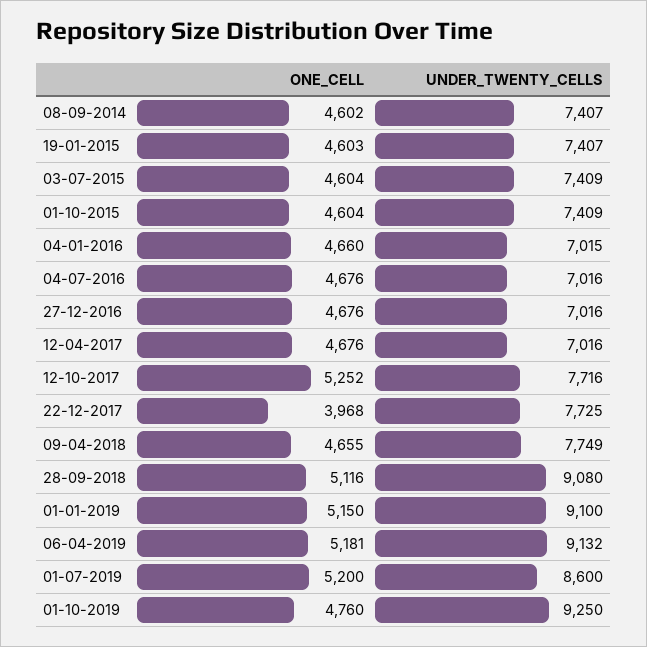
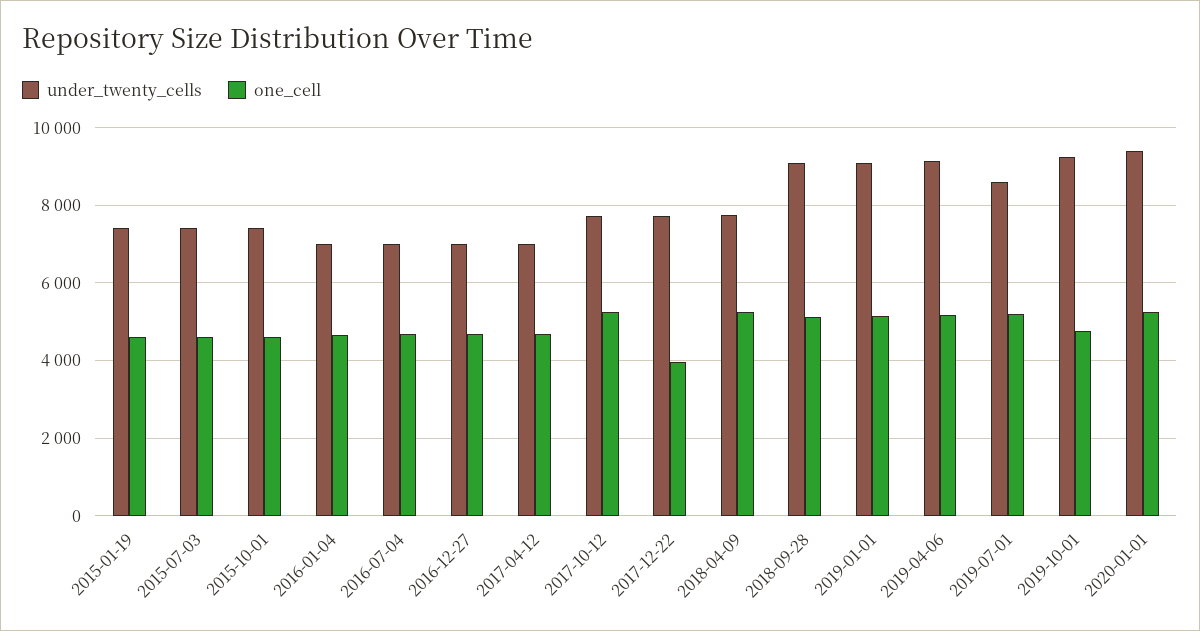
ONE_CELL, 08-09-2014: 4602 -> none
UNDER_TWENTY_CELLS, 08-09-2014: 7407 -> none
ONE_CELL, 09-04-2018: 4655 -> 5200
UNDER_TWENTY_CELLS, 2020-01-01: none -> 9400
ONE_CELL, 2020-01-01: none -> 5200

